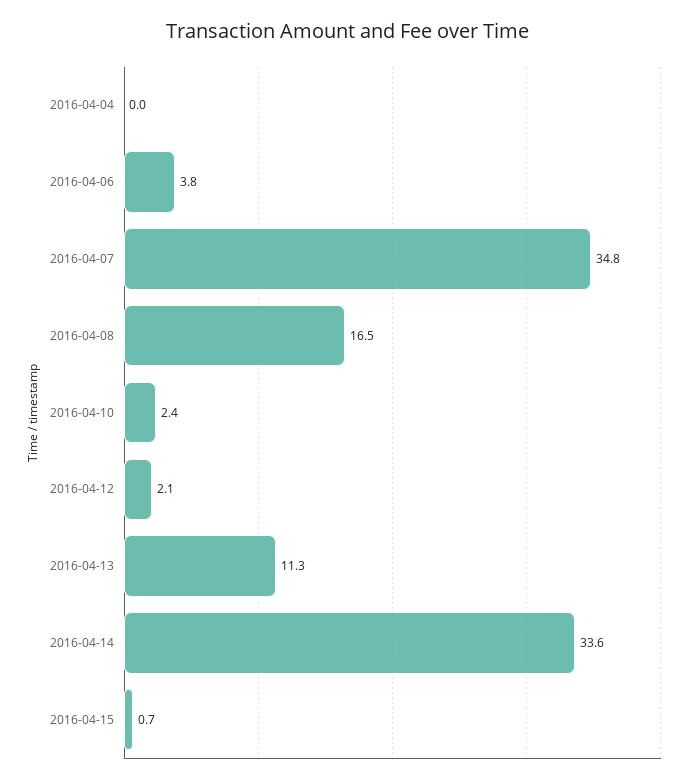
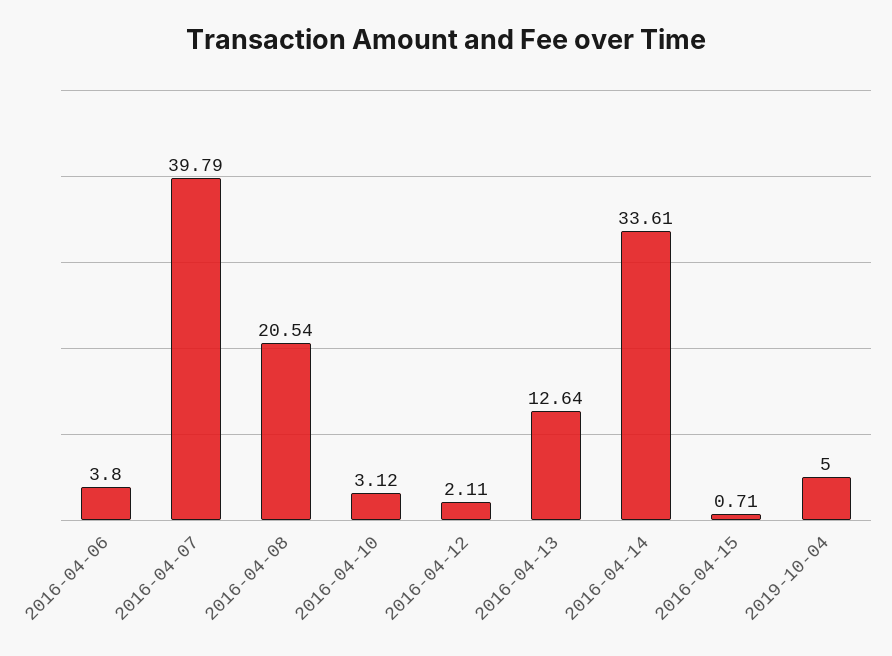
2016-04-04: 0 -> none
2016-04-07: 34.8 -> 39.79
2016-04-08: 16.5 -> 20.54
2016-04-10: 2.4 -> 3.12
2016-04-13: 11.3 -> 12.64
2019-10-04: none -> 5

